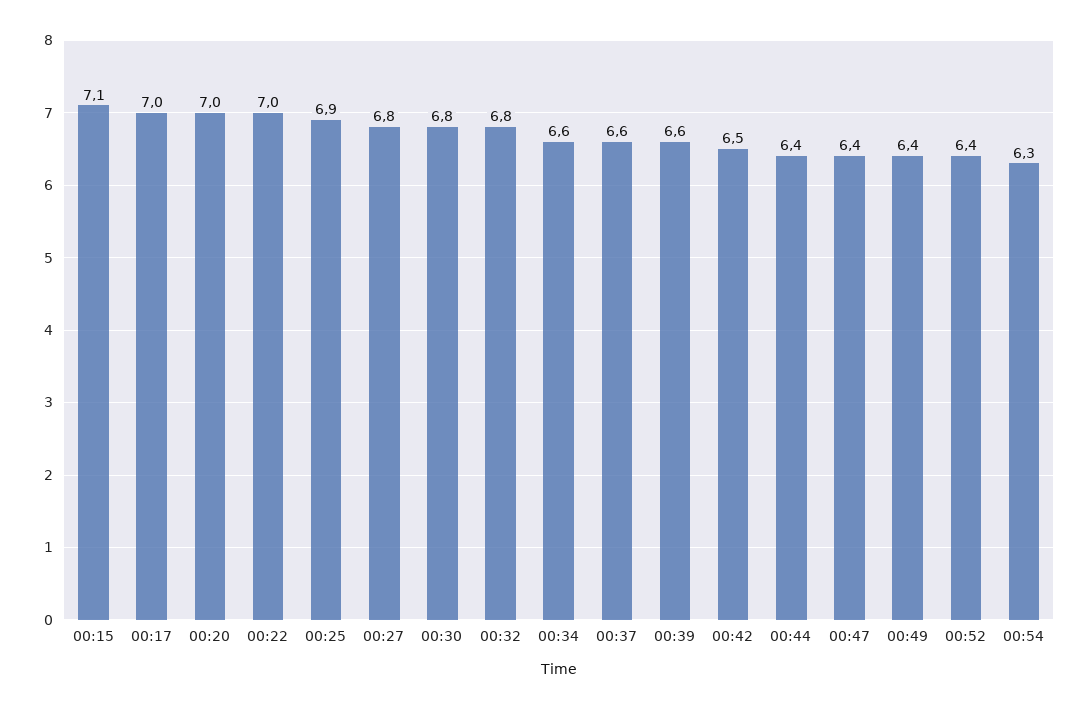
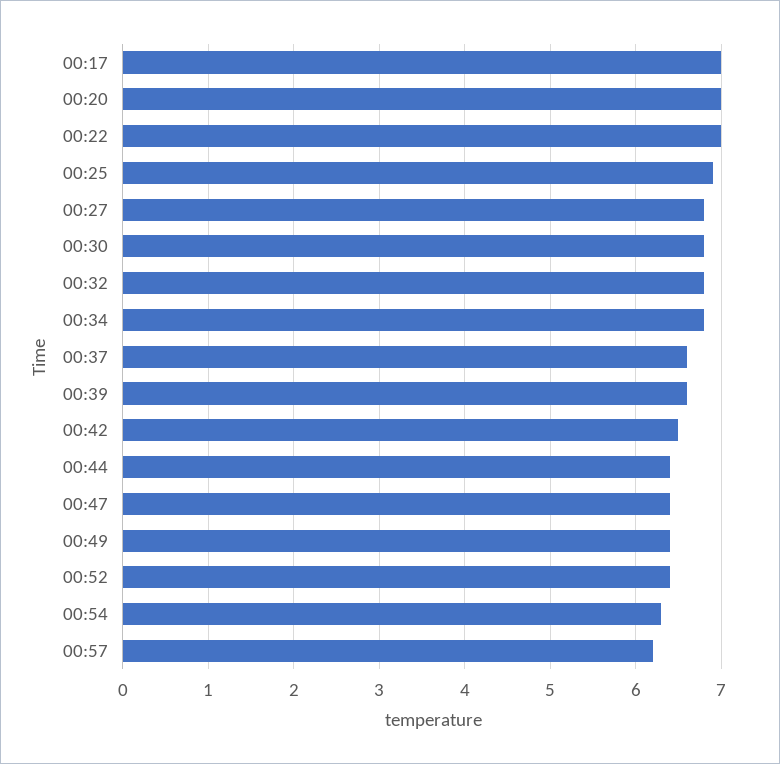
00:15: 7.1 -> none
00:34: 6.6 -> 6.8
00:57: none -> 6.2

